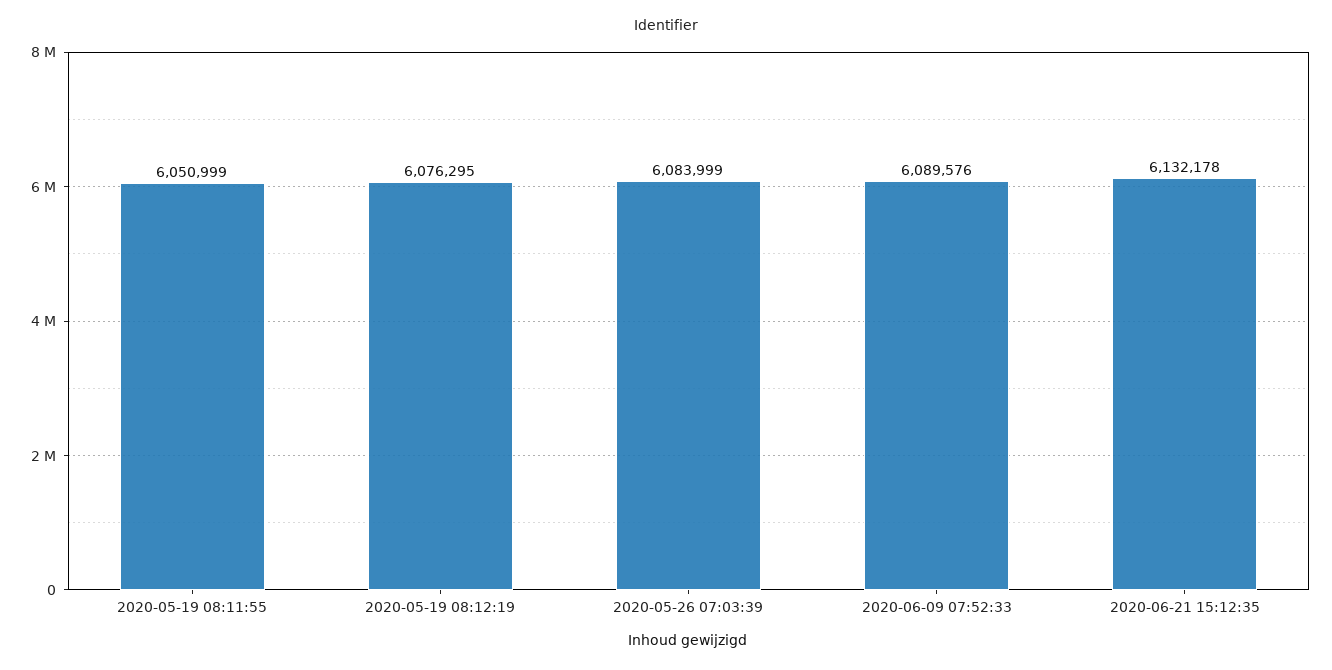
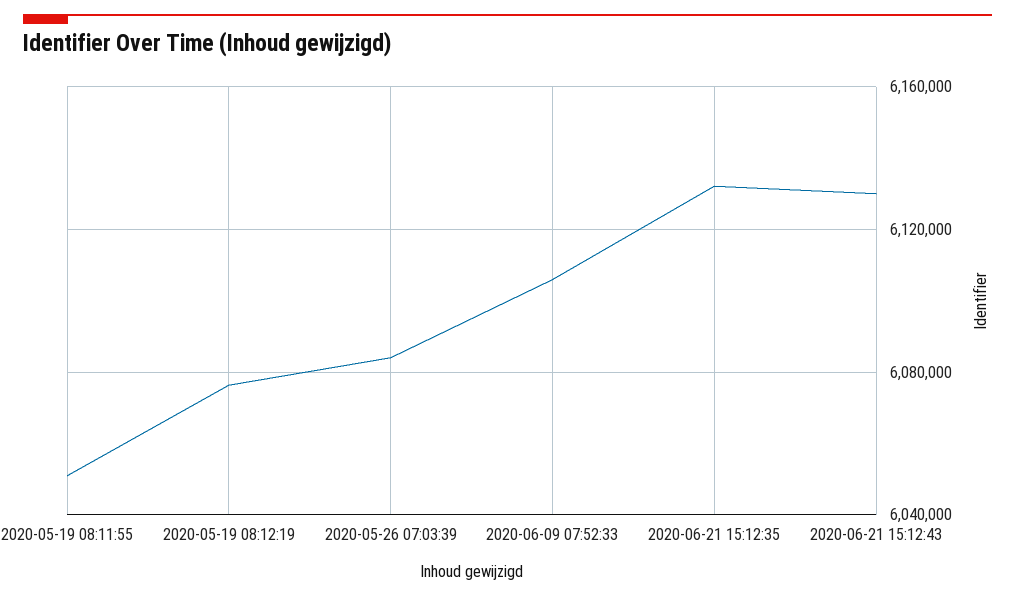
2020-06-09 07:52:33: 6089576 -> 6105000
2020-06-21 15:12:43: none -> 6130000

